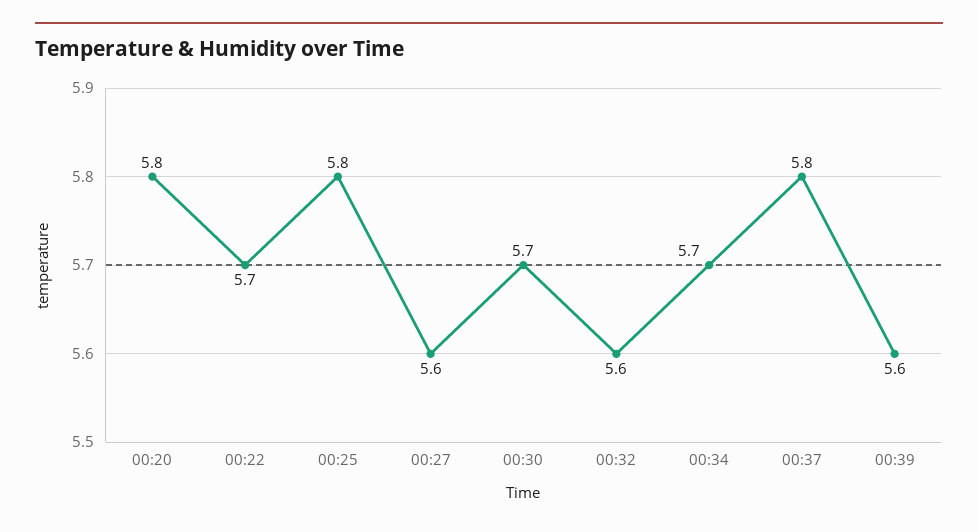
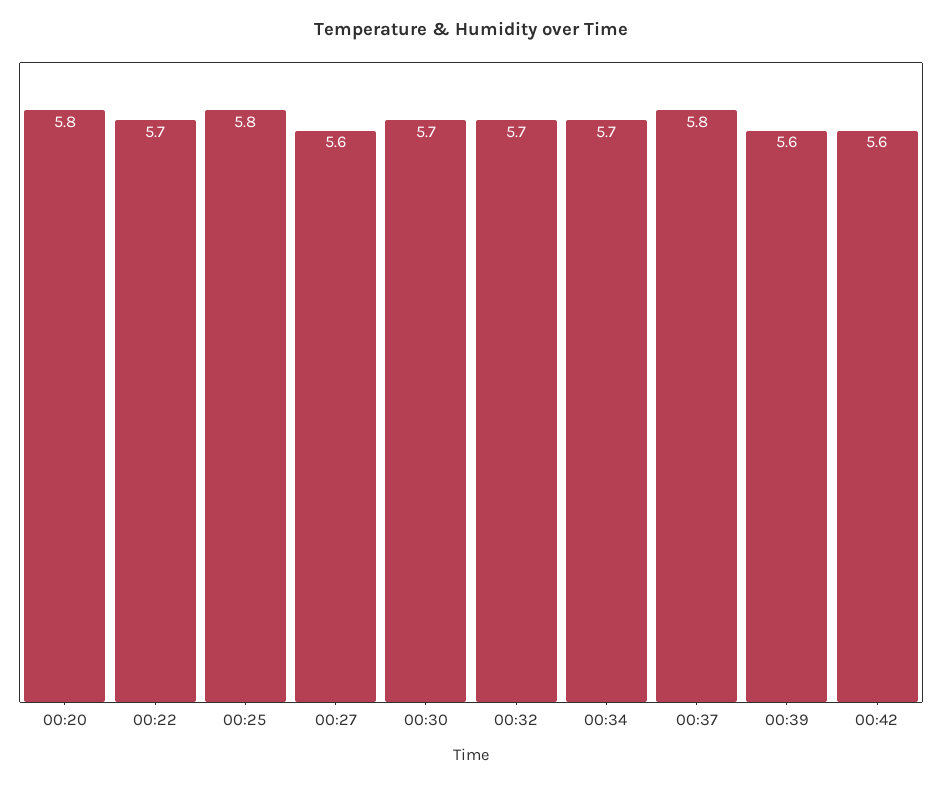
00:32: 5.6 -> 5.7
00:42: none -> 5.6

